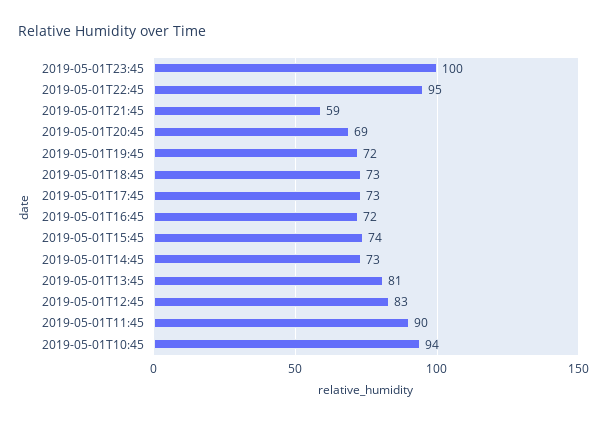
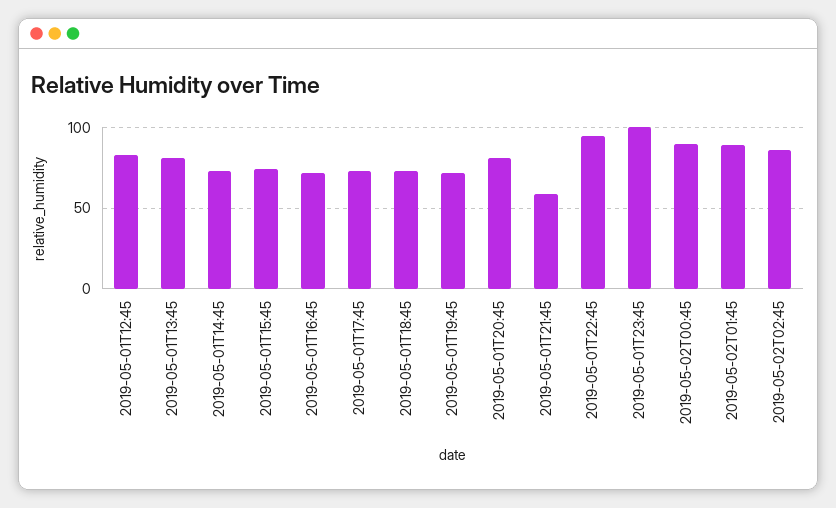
2019-05-01T20:45: 69 -> 80
2019-05-01T11:45: 90 -> none
2019-05-01T10:45: 94 -> none
2019-05-02T00:45: none -> 90
2019-05-02T01:45: none -> 90
2019-05-02T02:45: none -> 85

